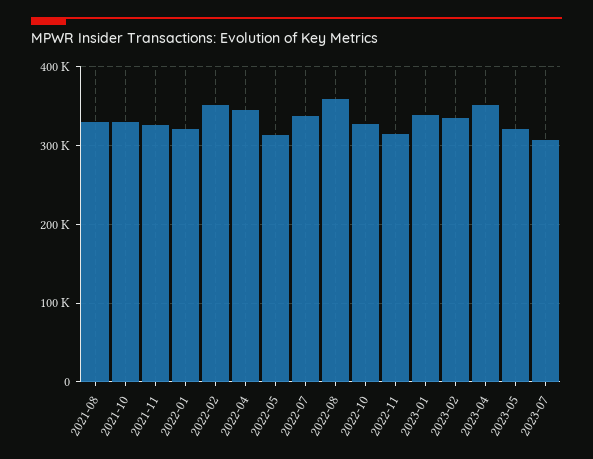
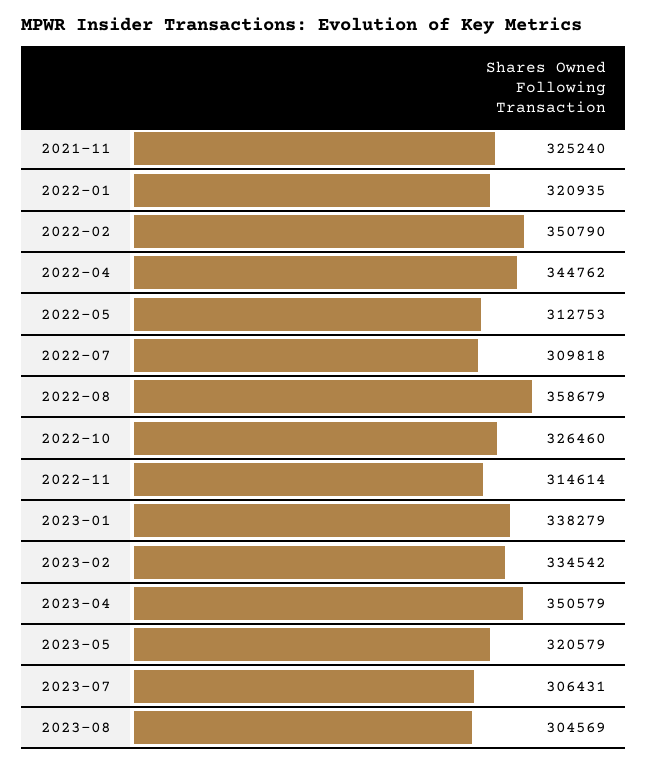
2021-08: 330000 -> none
2021-10: 330000 -> none
2022-07: 340000 -> 309818
2023-08: none -> 304569

